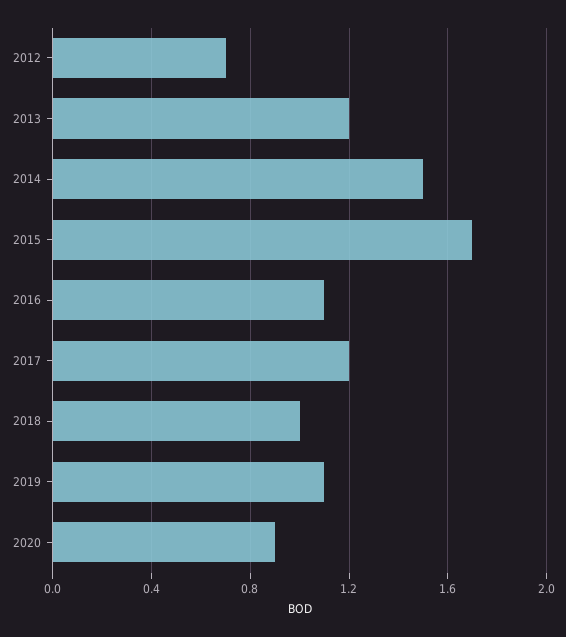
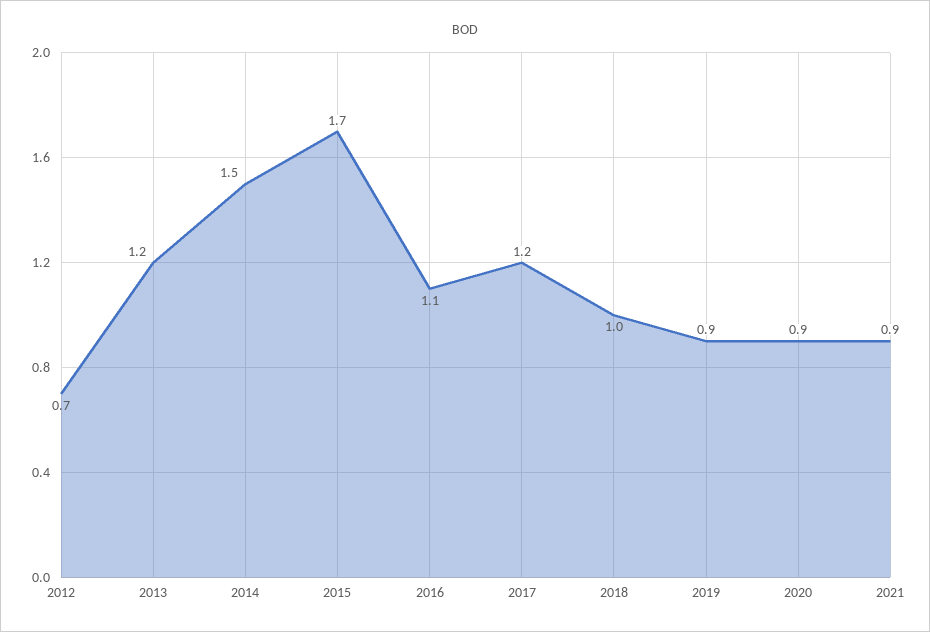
2019: 1.1 -> 0.9
2021: none -> 0.9

